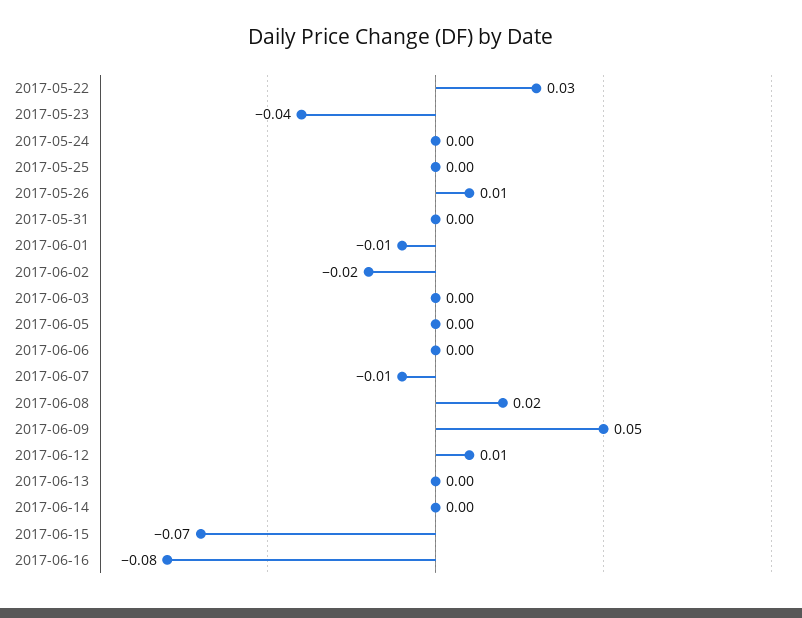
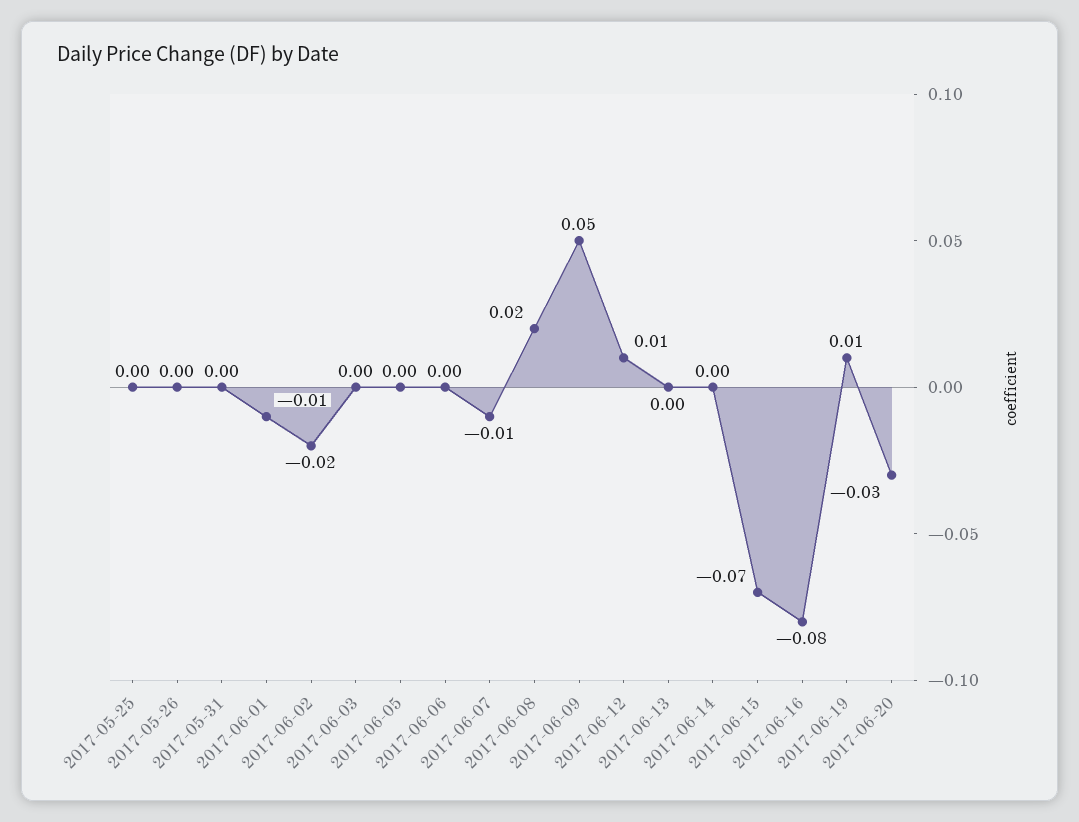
2017-05-22: 0.03 -> none
2017-05-23: -0.04 -> none
2017-05-24: 0 -> none
2017-05-26: 0.01 -> 0
2017-06-19: none -> 0.01
2017-06-20: none -> -0.03

